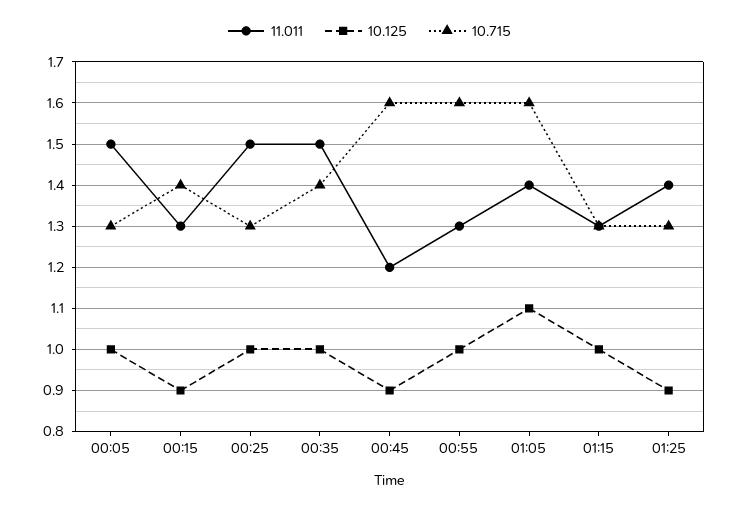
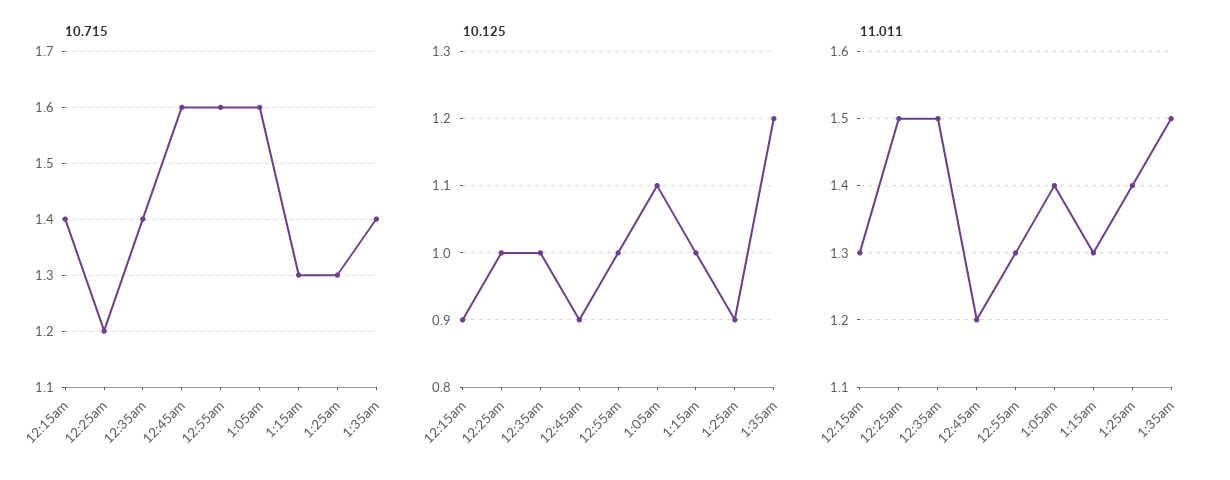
11.011, 00:05: 1.5 -> none
10.125, 00:05: 1 -> none
10.715, 00:05: 1.3 -> none
10.715, 00:25: 1.3 -> 1.2
10.715, 1:35am: none -> 1.4
10.125, 1:35am: none -> 1.2
11.011, 1:35am: none -> 1.5

